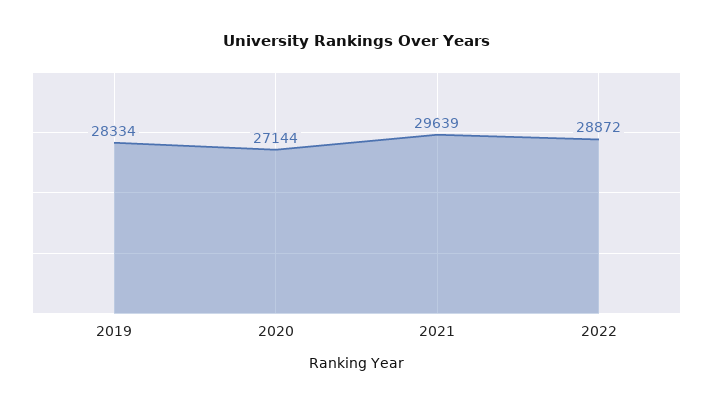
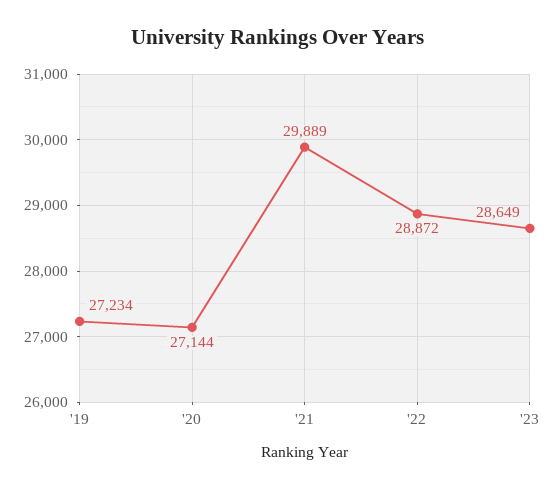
2019: 28334 -> 27234
2021: 29639 -> 29889
'23: none -> 28649

